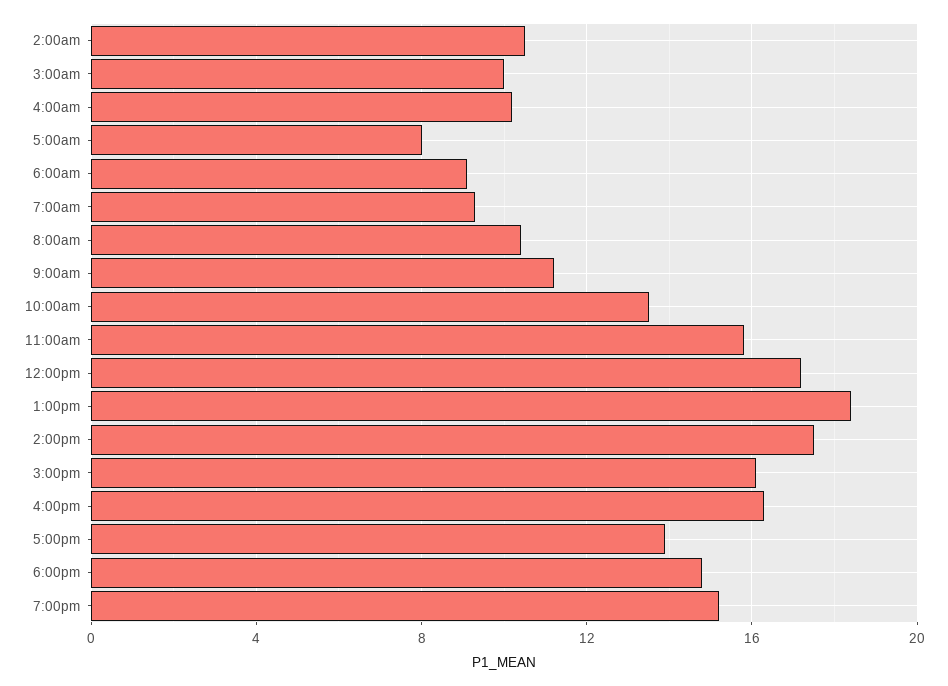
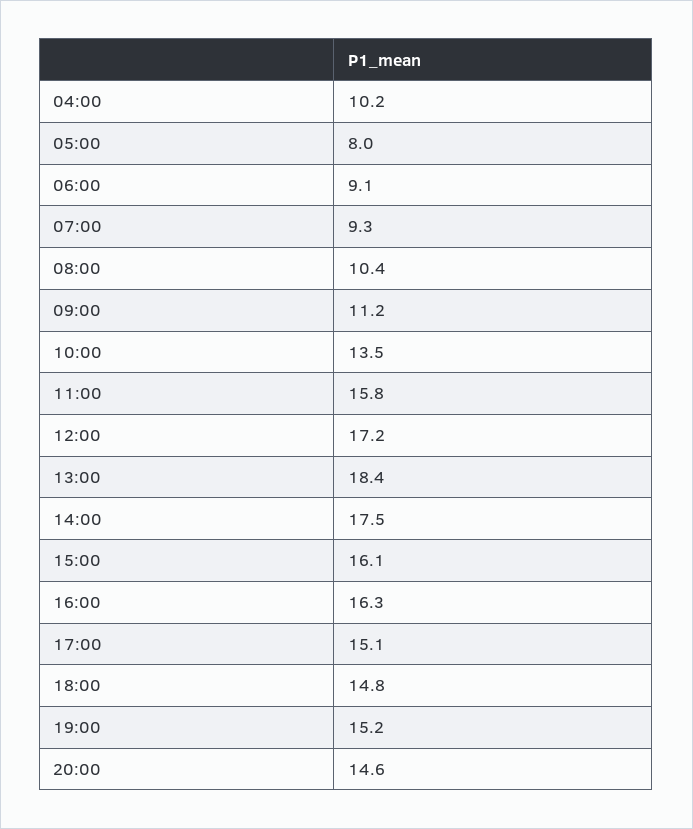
2:00am: 10.5 -> none
3:00am: 10 -> none
5:00pm: 14 -> 15.1
20:00: none -> 14.6

